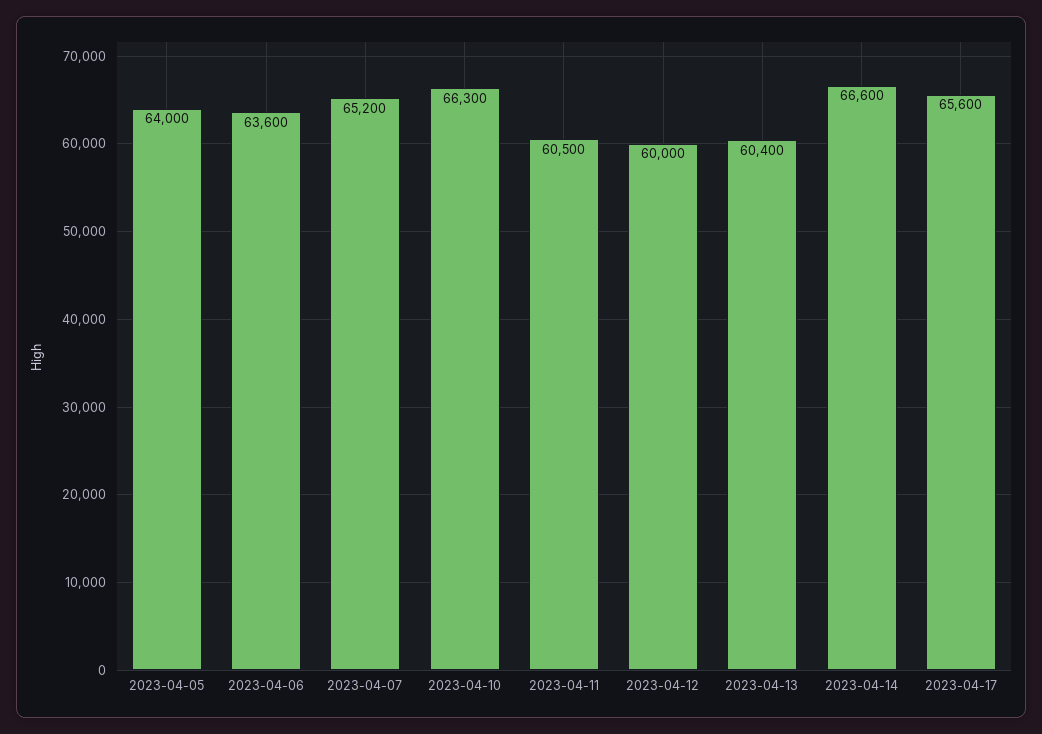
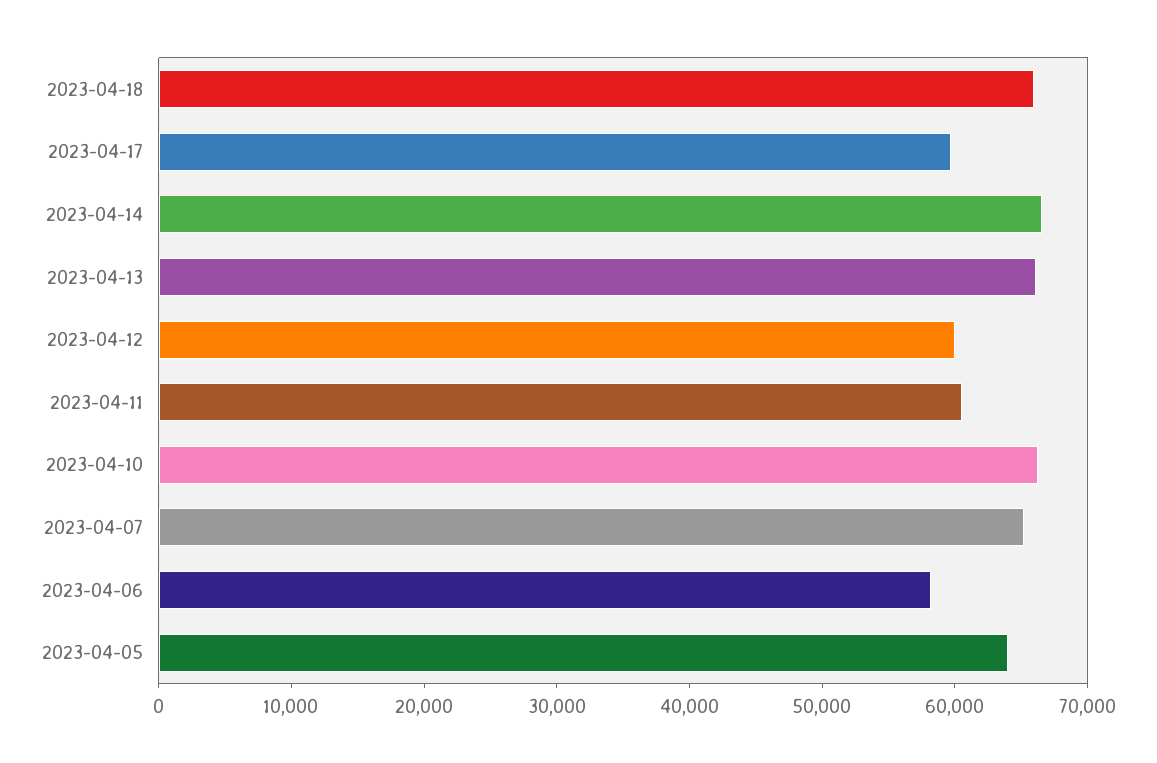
2023-04-06: 63600 -> 58000
2023-04-13: 60400 -> 66000
2023-04-17: 65600 -> 60000
2023-04-18: none -> 66000

